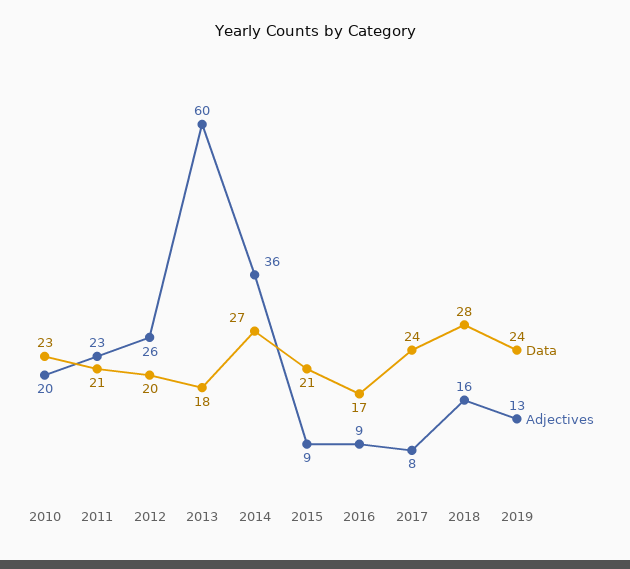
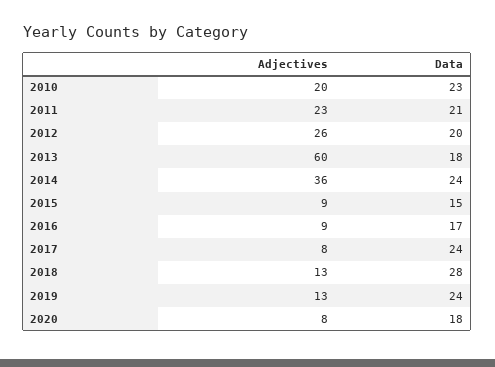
Data, 2014: 27 -> 24
Data, 2015: 21 -> 15
Adjectives, 2018: 16 -> 13
Adjectives, 2020: none -> 8
Data, 2020: none -> 18

